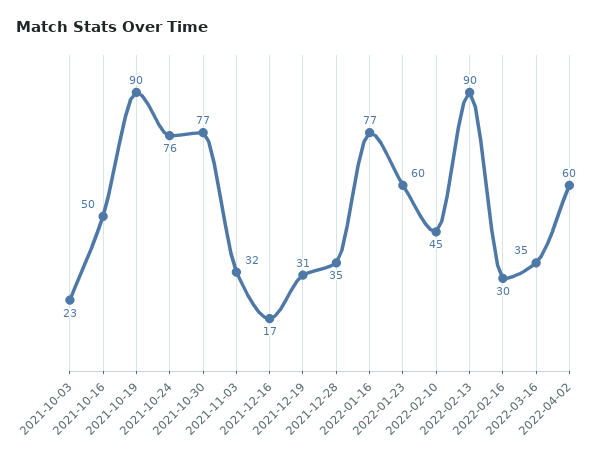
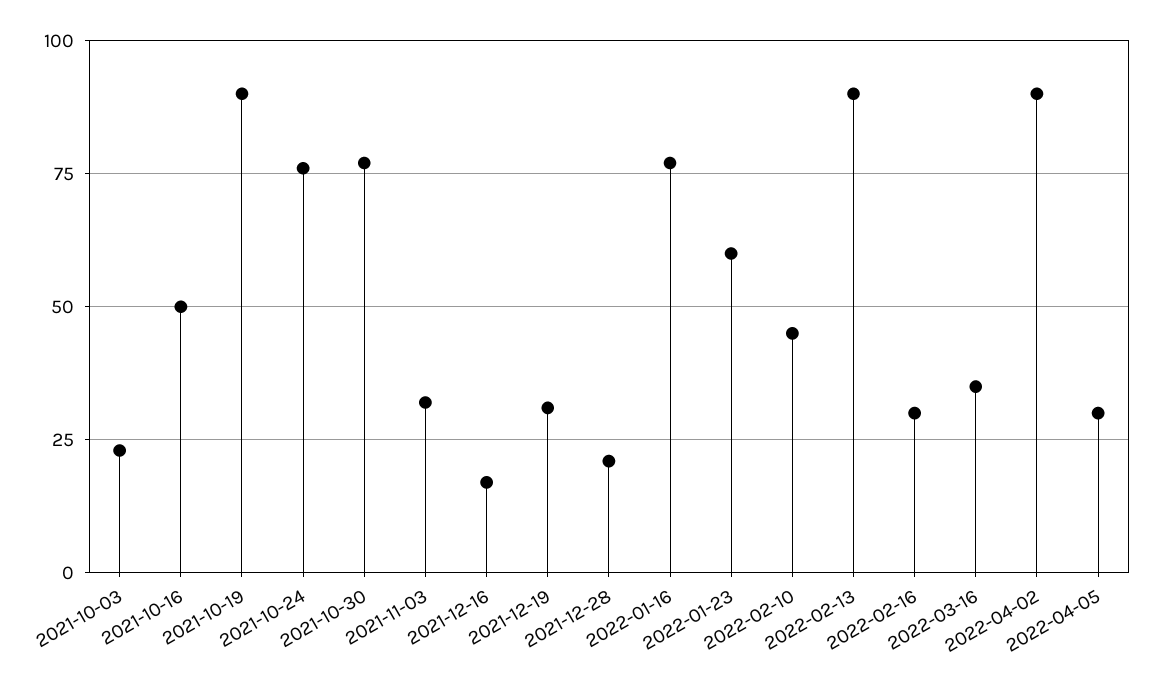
2021-12-28: 35 -> 20
2022-04-02: 60 -> 90
2022-04-05: none -> 30

